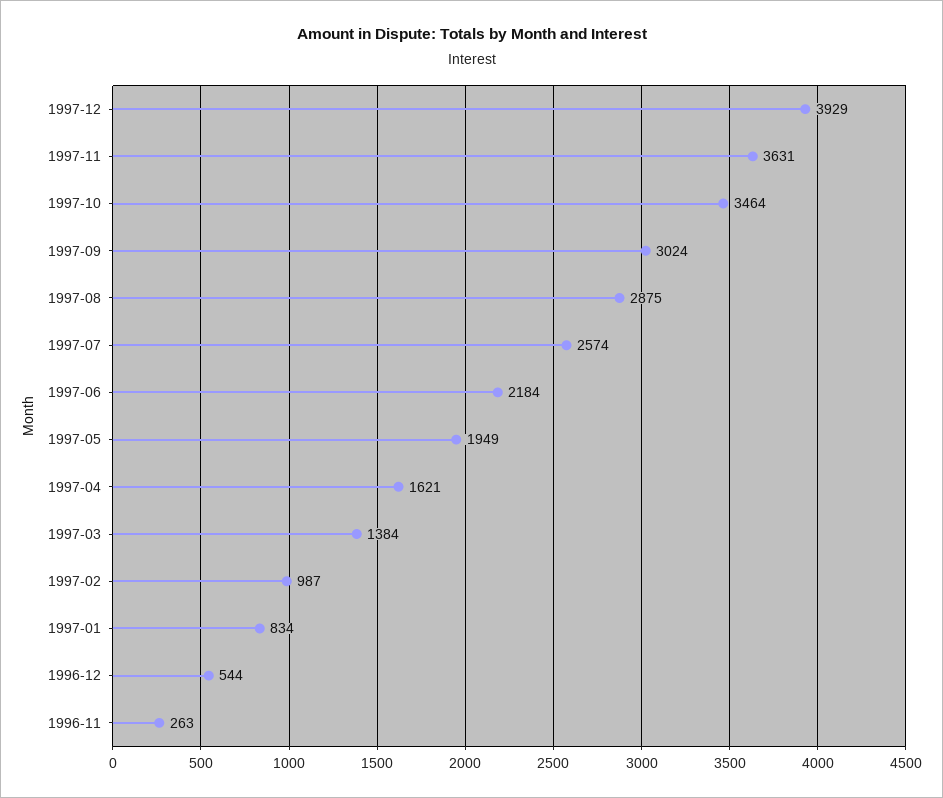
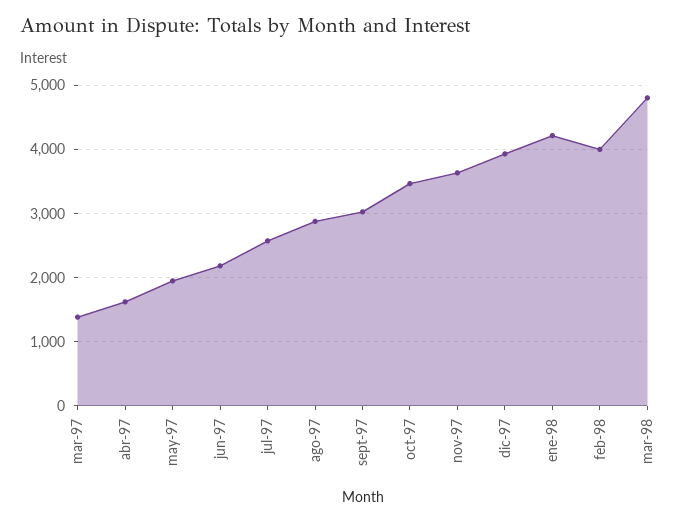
1997-02: 987 -> none
1997-01: 834 -> none
1996-12: 544 -> none
1996-11: 263 -> none
ene-98: none -> 4200
feb-98: none -> 4000
mar-98: none -> 4800

